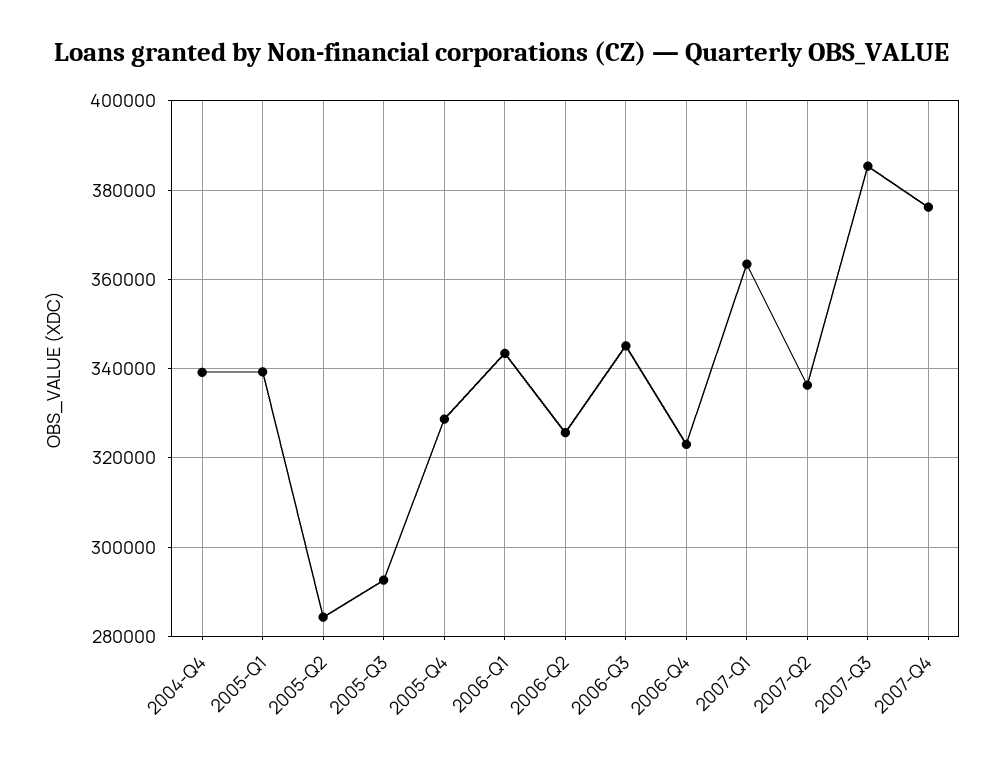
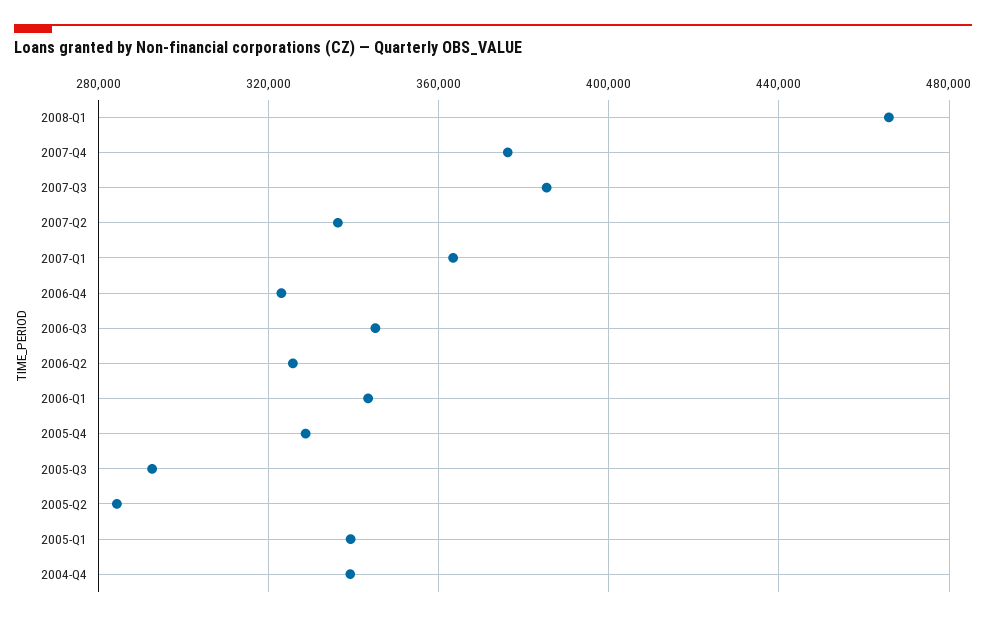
2008-Q1: none -> 465000

